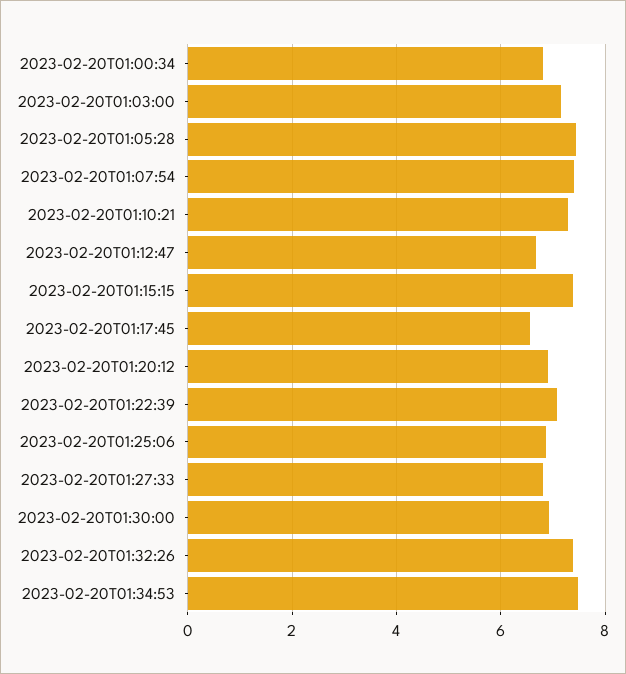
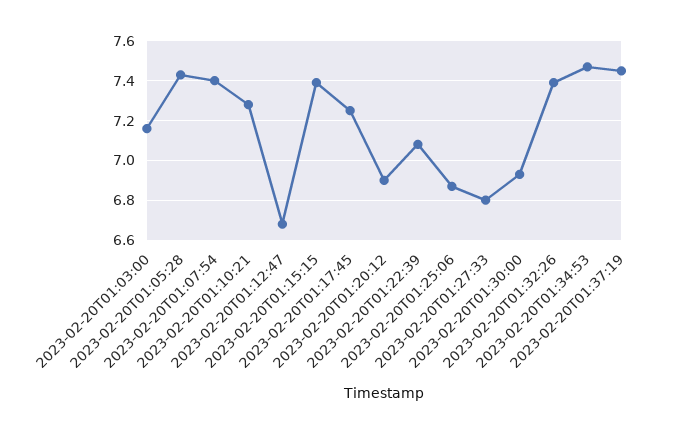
2023-02-20T01:00:34: 6.8 -> none
2023-02-20T01:17:45: 6.6 -> 7.25
2023-02-20T01:37:19: none -> 7.45

